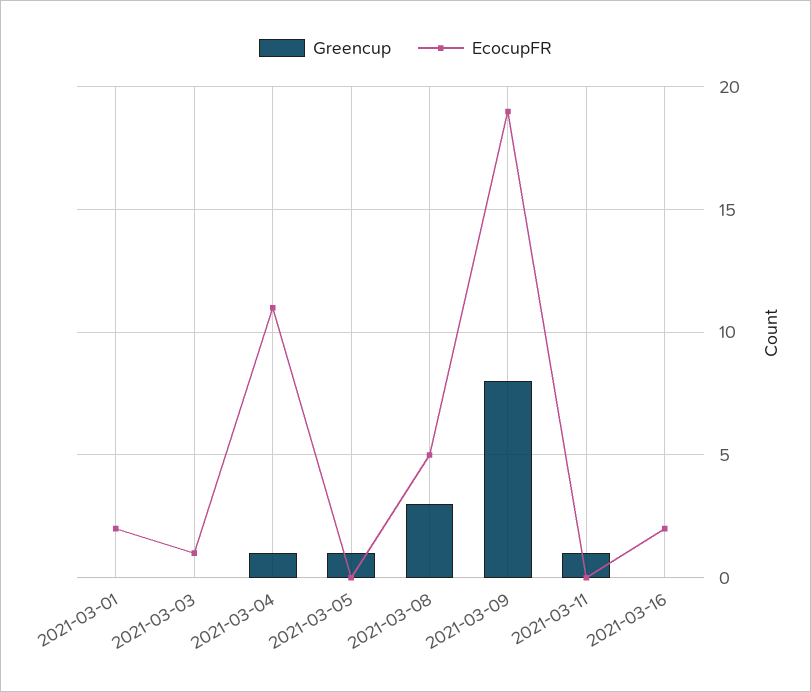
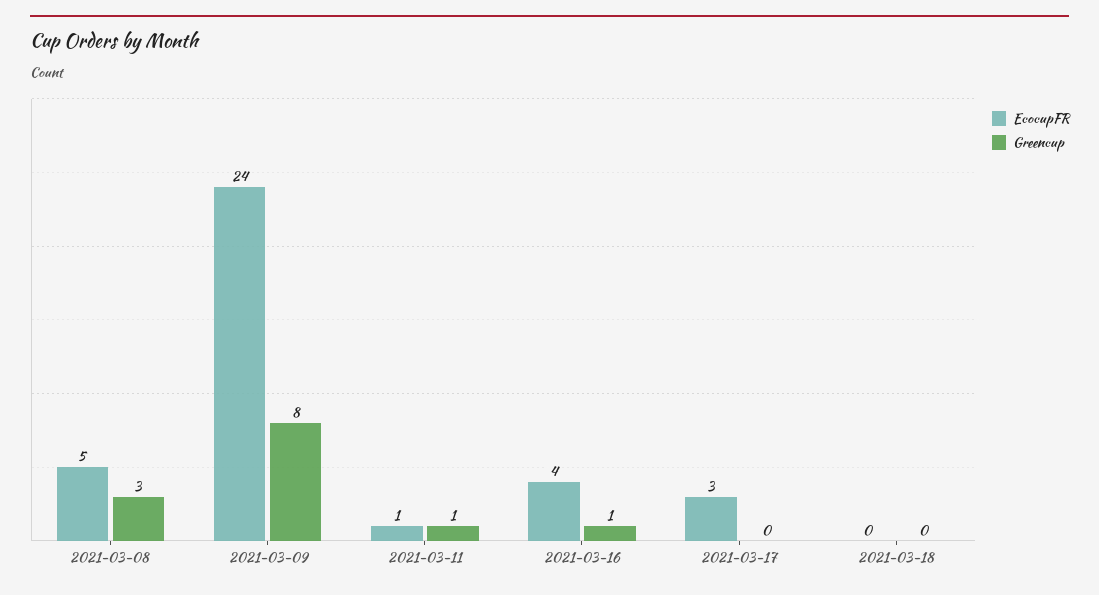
Greencup, 2021-03-01: 0 -> none
EcocupFR, 2021-03-01: 2 -> none
Greencup, 2021-03-03: 0 -> none
EcocupFR, 2021-03-03: 1 -> none
Greencup, 2021-03-04: 1 -> none
EcocupFR, 2021-03-04: 11 -> none
Greencup, 2021-03-05: 1 -> none
EcocupFR, 2021-03-05: 0 -> none
EcocupFR, 2021-03-09: 19 -> 24
EcocupFR, 2021-03-11: 0 -> 1
Greencup, 2021-03-16: 0 -> 1
EcocupFR, 2021-03-16: 2 -> 4
EcocupFR, 2021-03-17: none -> 3
Greencup, 2021-03-17: none -> 0
EcocupFR, 2021-03-18: none -> 0
Greencup, 2021-03-18: none -> 0

